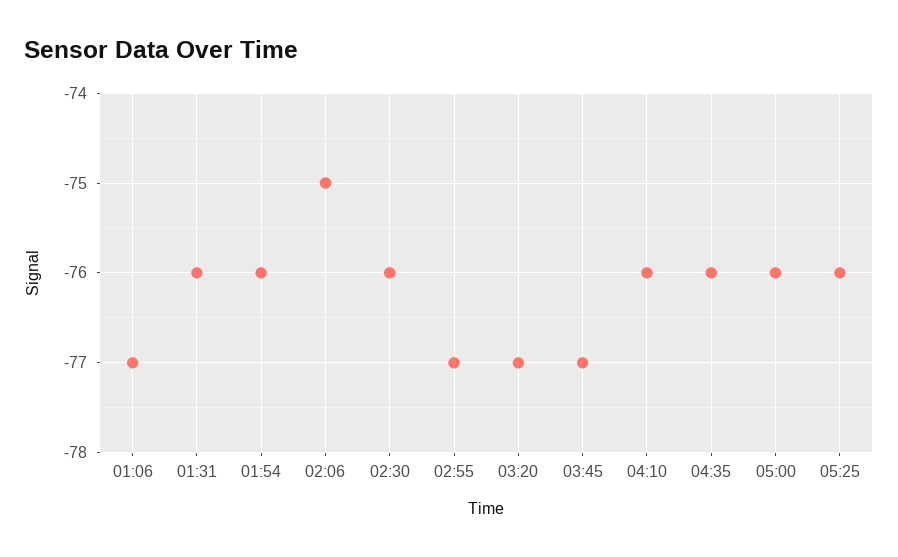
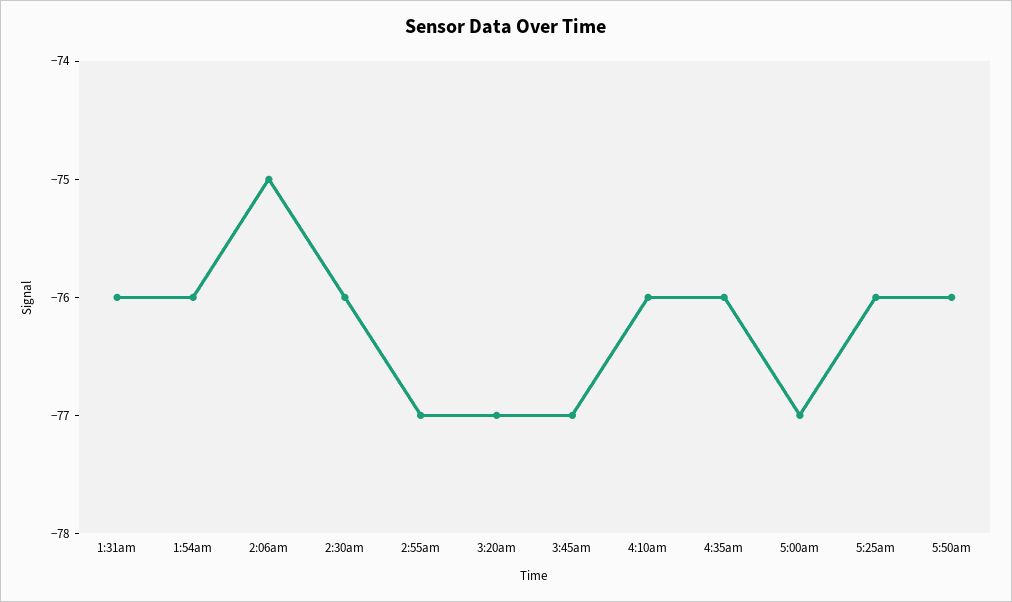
01:06: -77 -> none
05:00: -76 -> -77
5:50am: none -> -76

